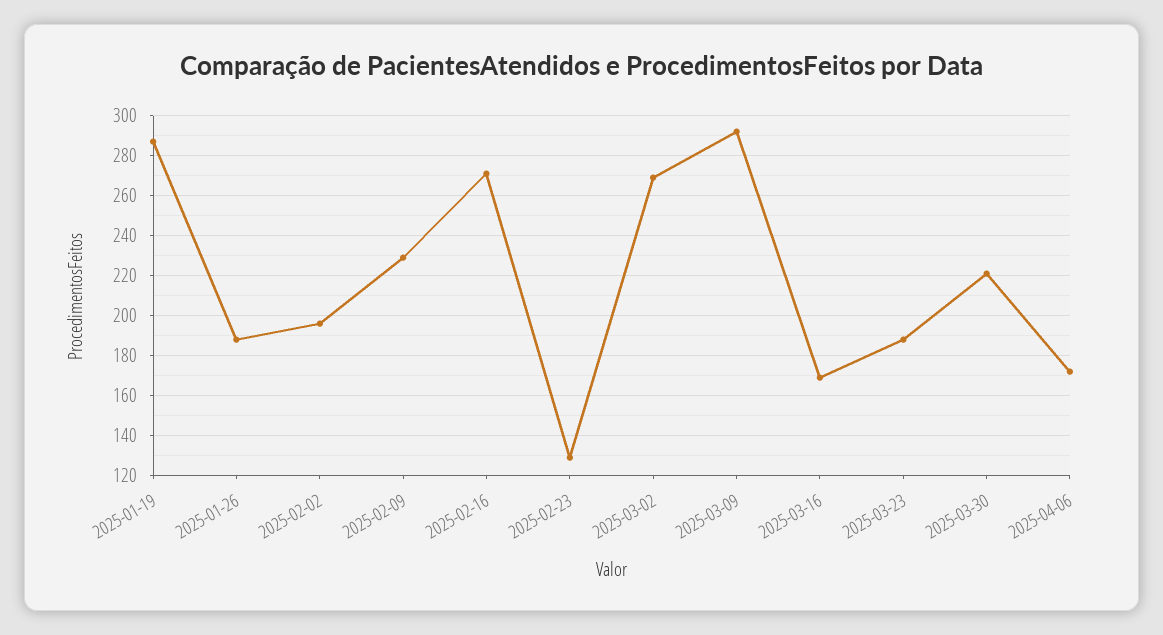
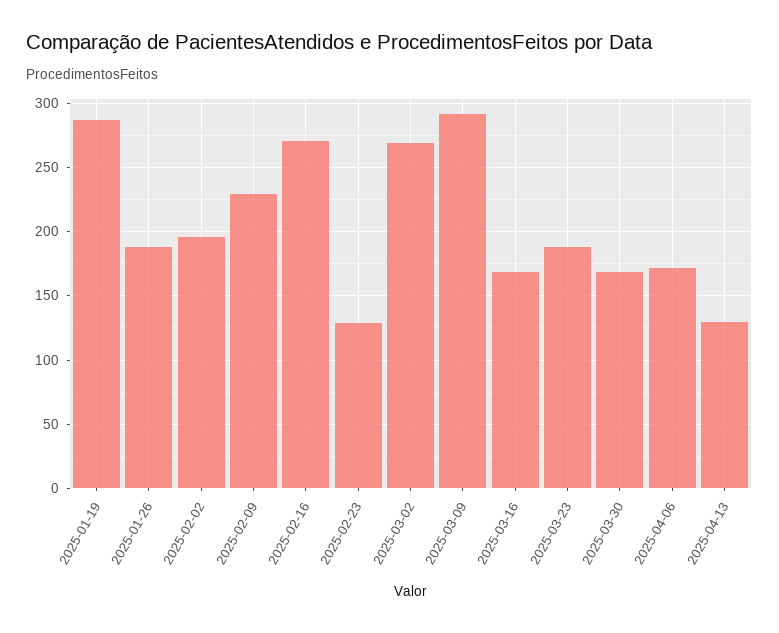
2025-03-30: 220 -> 170
2025-04-13: none -> 130

